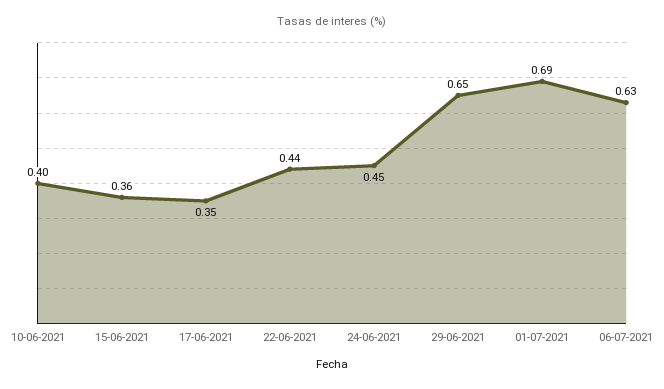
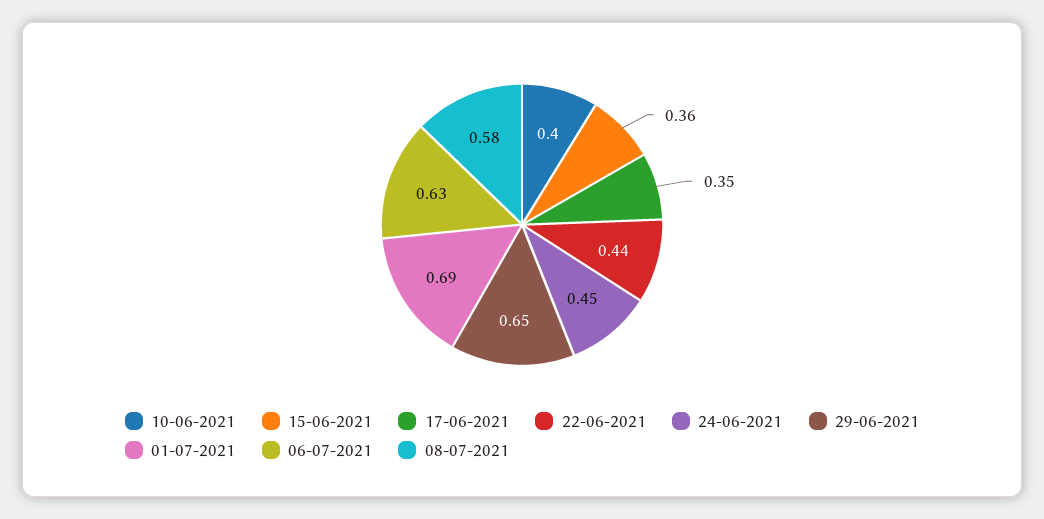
08-07-2021: none -> 0.58

